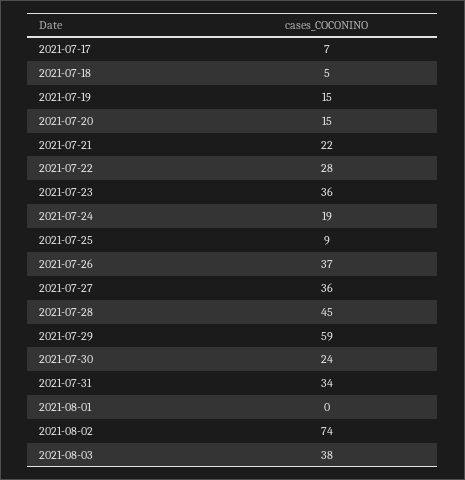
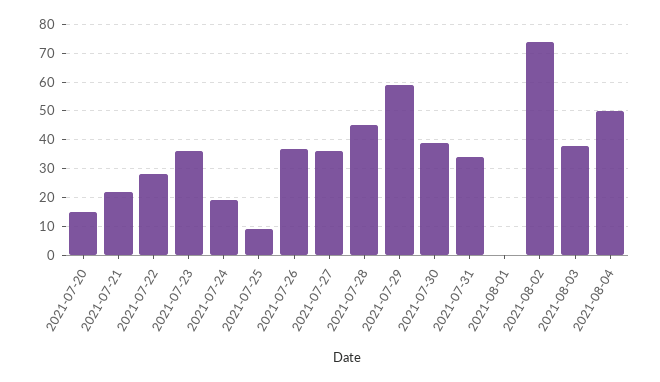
2021-07-17: 7 -> none
2021-07-18: 5 -> none
2021-07-19: 15 -> none
2021-07-30: 24 -> 40
2021-08-04: none -> 50

